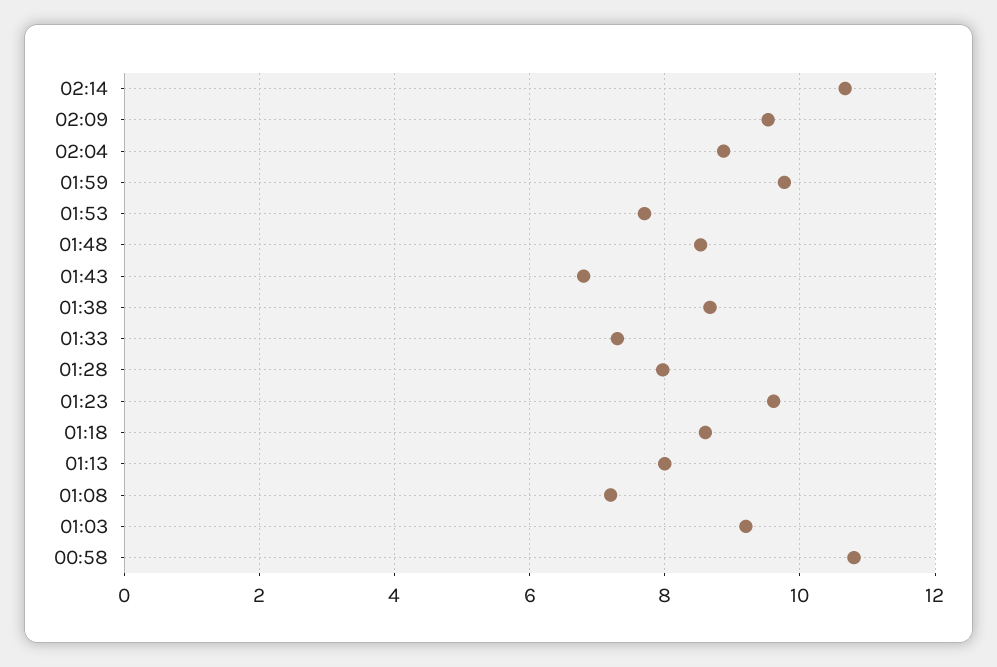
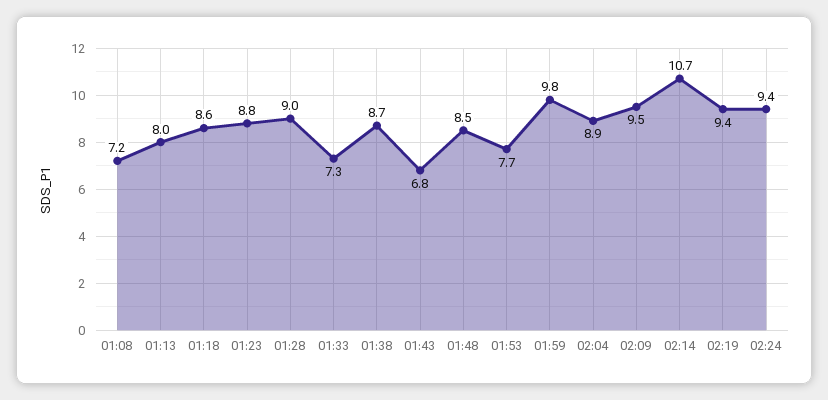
01:28: 8 -> 9
01:23: 9.6 -> 8.8
01:03: 9.2 -> none
00:58: 10.8 -> none
02:19: none -> 9.4
02:24: none -> 9.4

